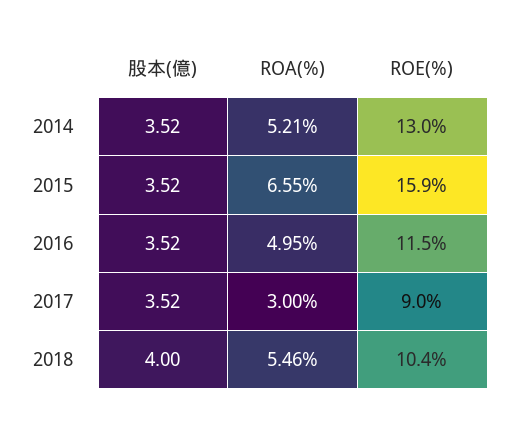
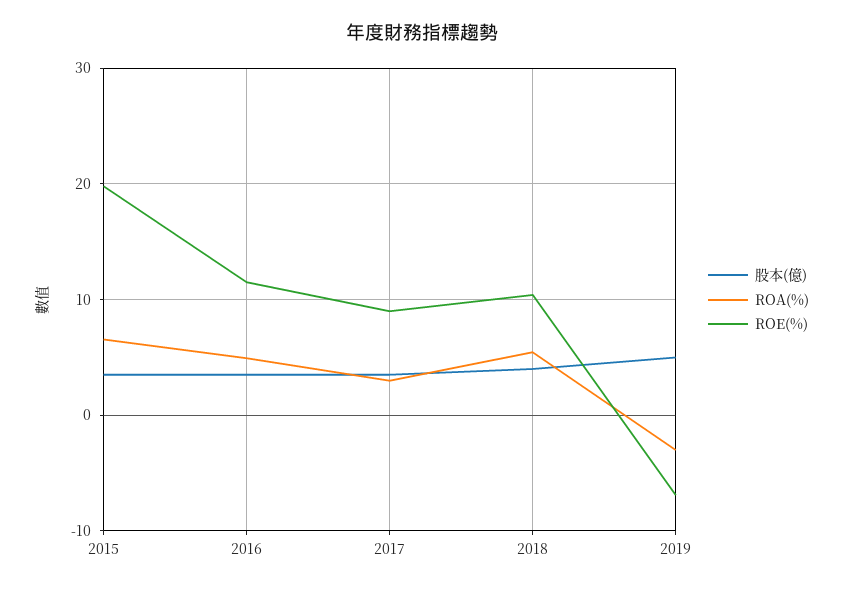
股本(億), 2014: 3.52 -> none
ROA(%), 2014: 5.21 -> none
ROE(%), 2014: 13 -> none
ROE(%), 2015: 15.9 -> 20
股本(億), 2019: none -> 5
ROA(%), 2019: none -> -3
ROE(%), 2019: none -> -7

